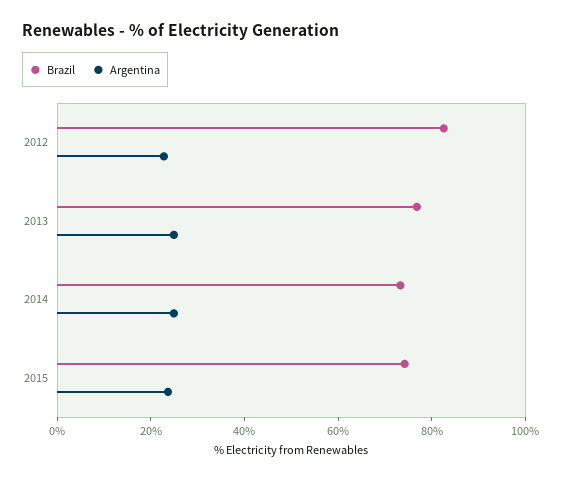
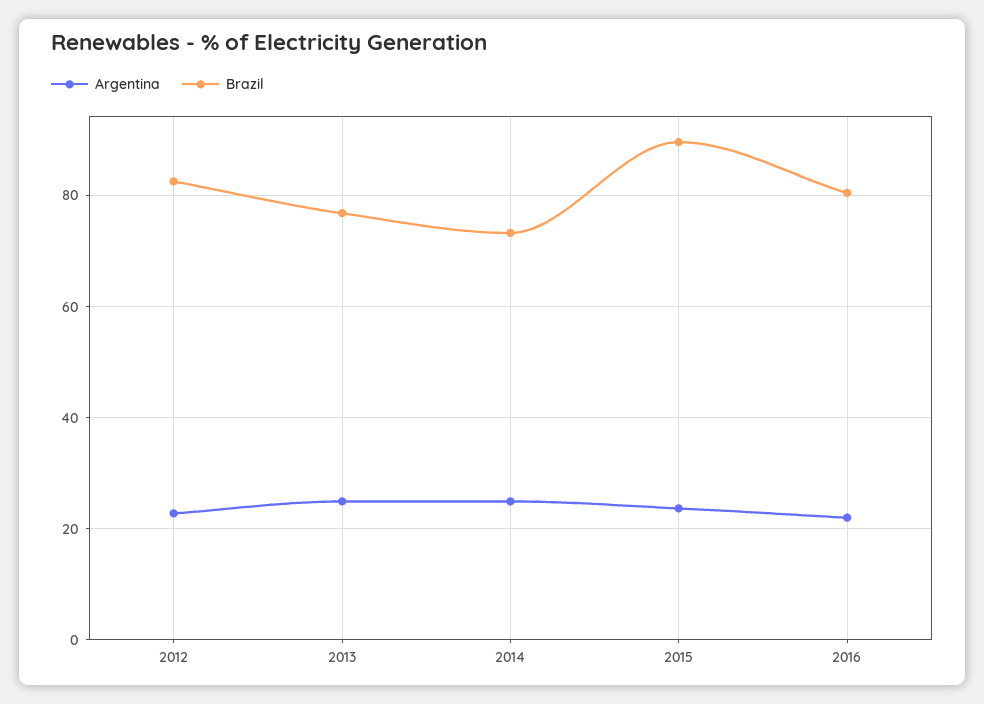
Brazil, 2015: 75 -> 90
Argentina, 2016: none -> 22
Brazil, 2016: none -> 80

